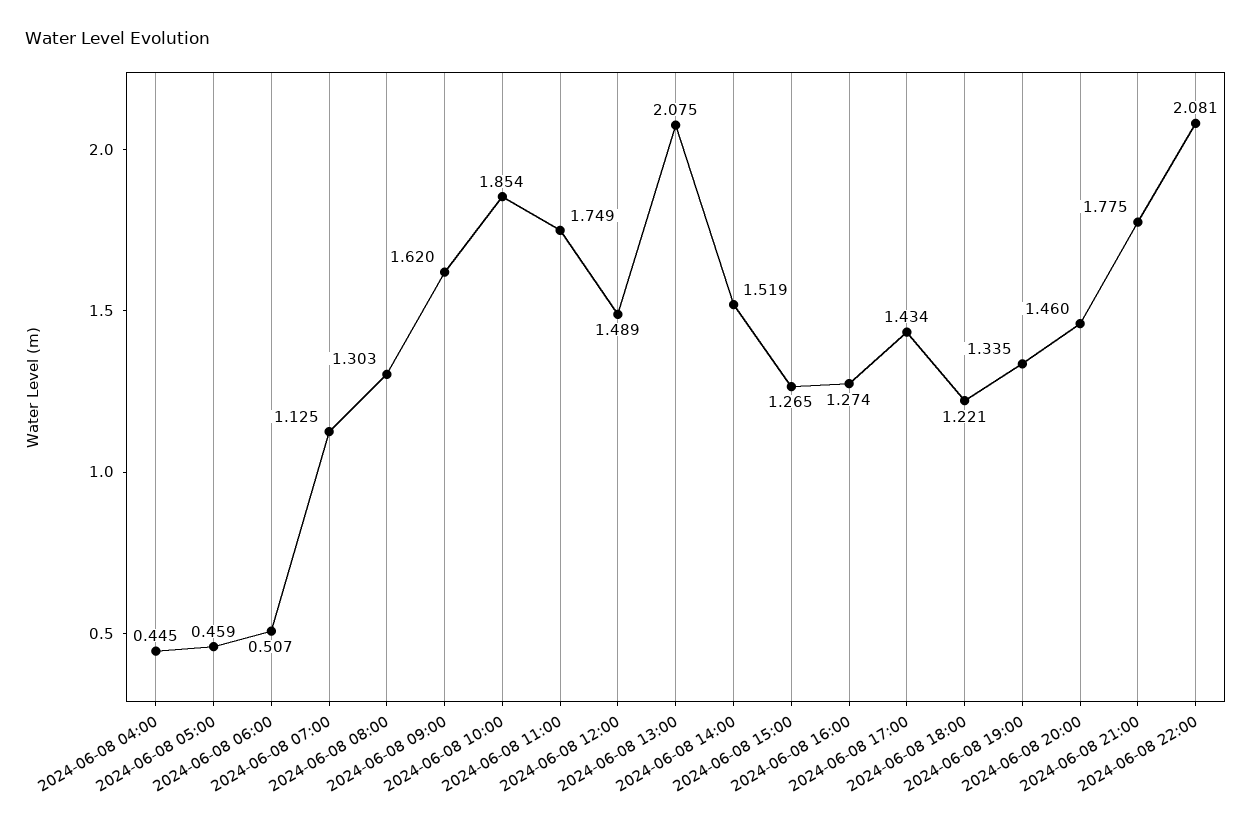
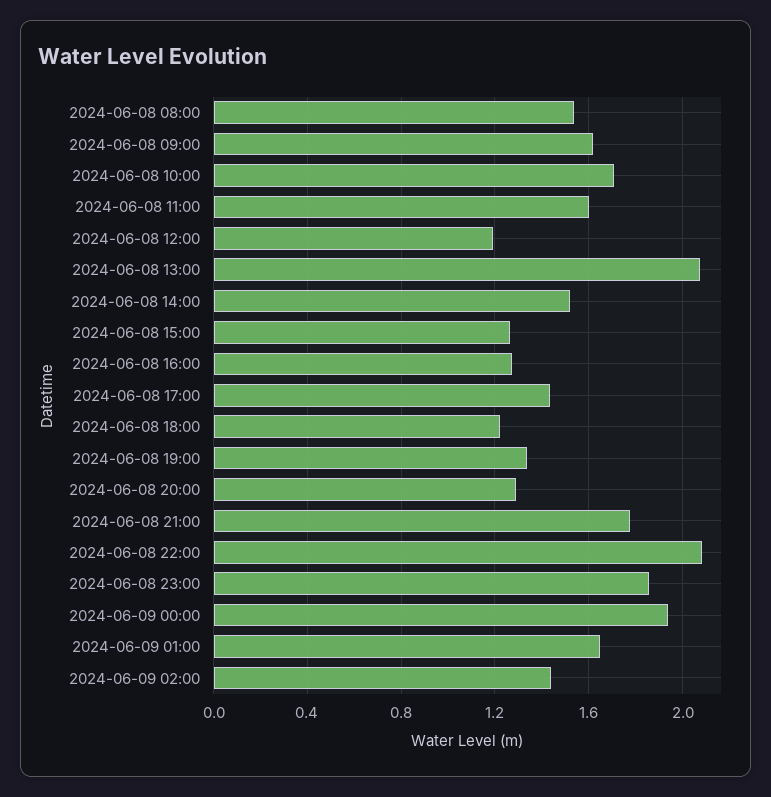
2024-06-08 04:00: 0.445 -> none
2024-06-08 05:00: 0.459 -> none
2024-06-08 06:00: 0.507 -> none
2024-06-08 07:00: 1.125 -> none
2024-06-08 08:00: 1.303 -> 1.55
2024-06-08 10:00: 1.854 -> 1.7
2024-06-08 11:00: 1.749 -> 1.6
2024-06-08 12:00: 1.489 -> 1.2
2024-06-08 20:00: 1.46 -> 1.3
2024-06-08 23:00: none -> 1.85
2024-06-09 00:00: none -> 1.95
2024-06-09 01:00: none -> 1.65
2024-06-09 02:00: none -> 1.45

